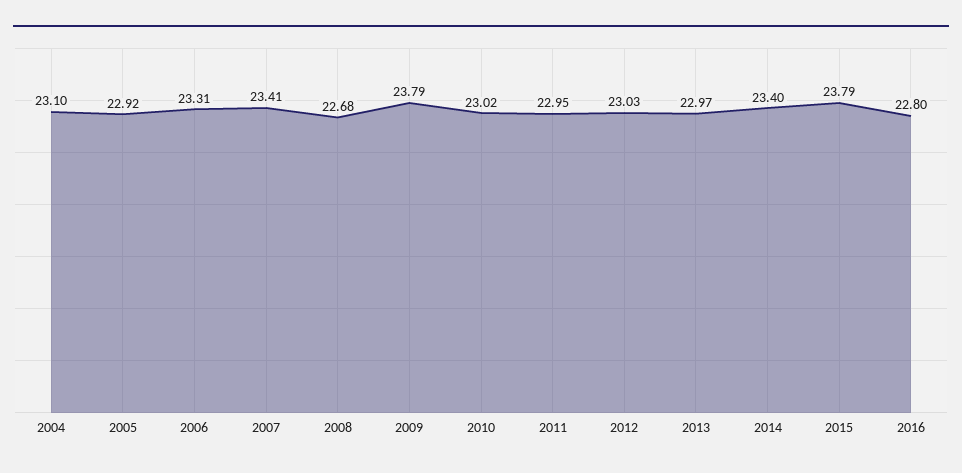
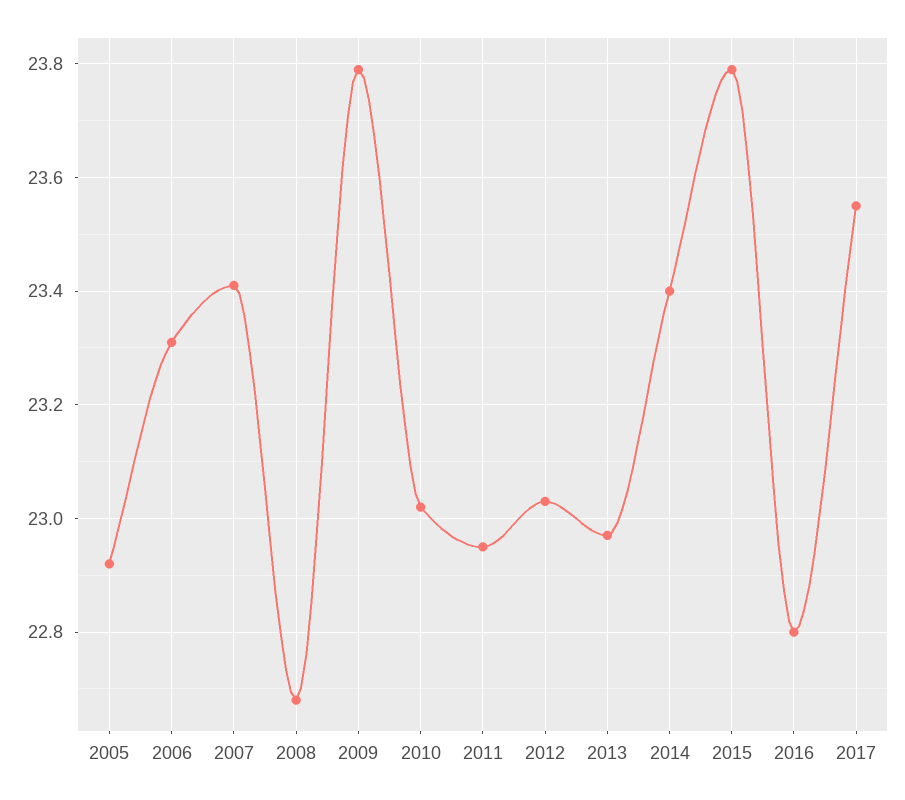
2004: 23.1 -> none
2017: none -> 23.55

